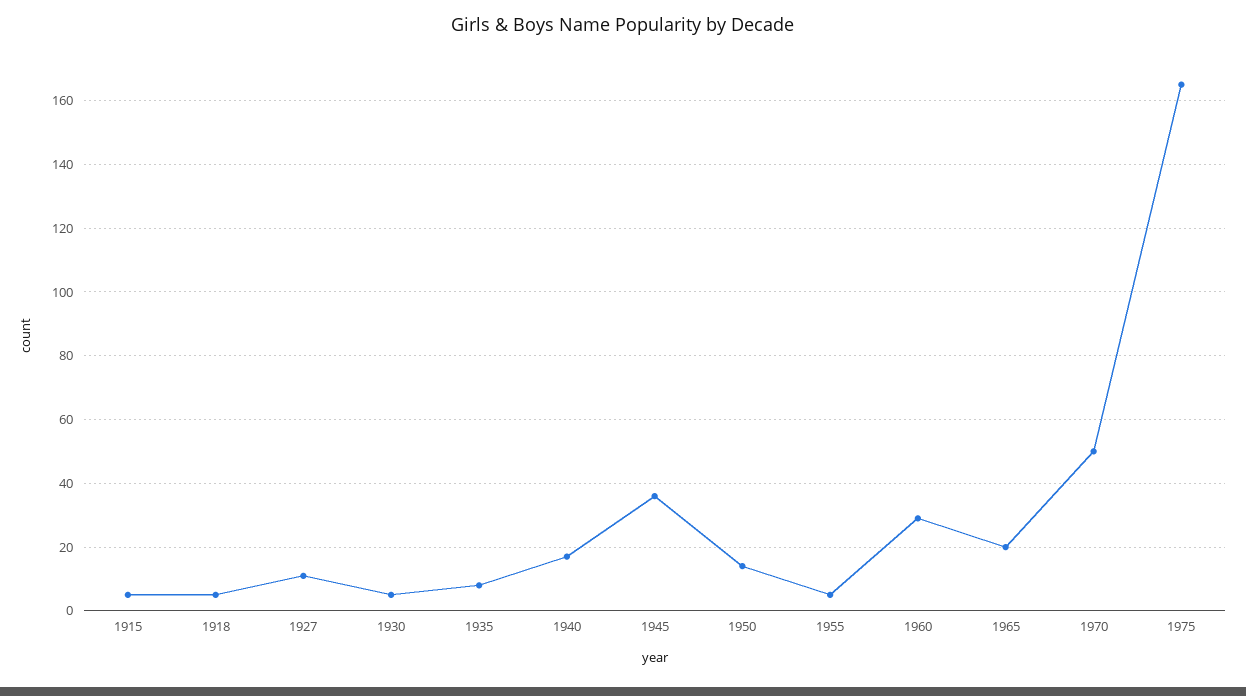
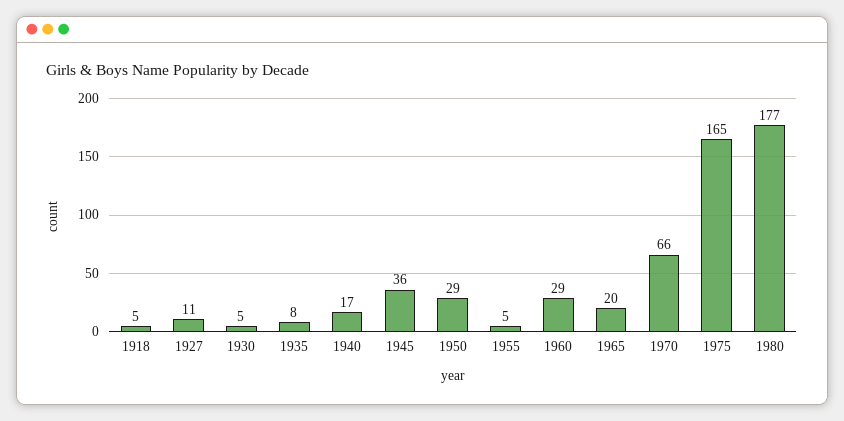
1915: 5 -> none
1950: 15 -> 29
1970: 50 -> 66
1980: none -> 177

